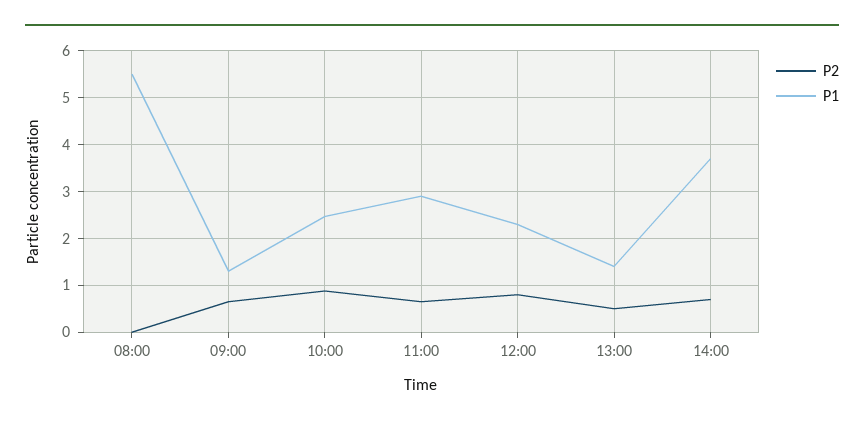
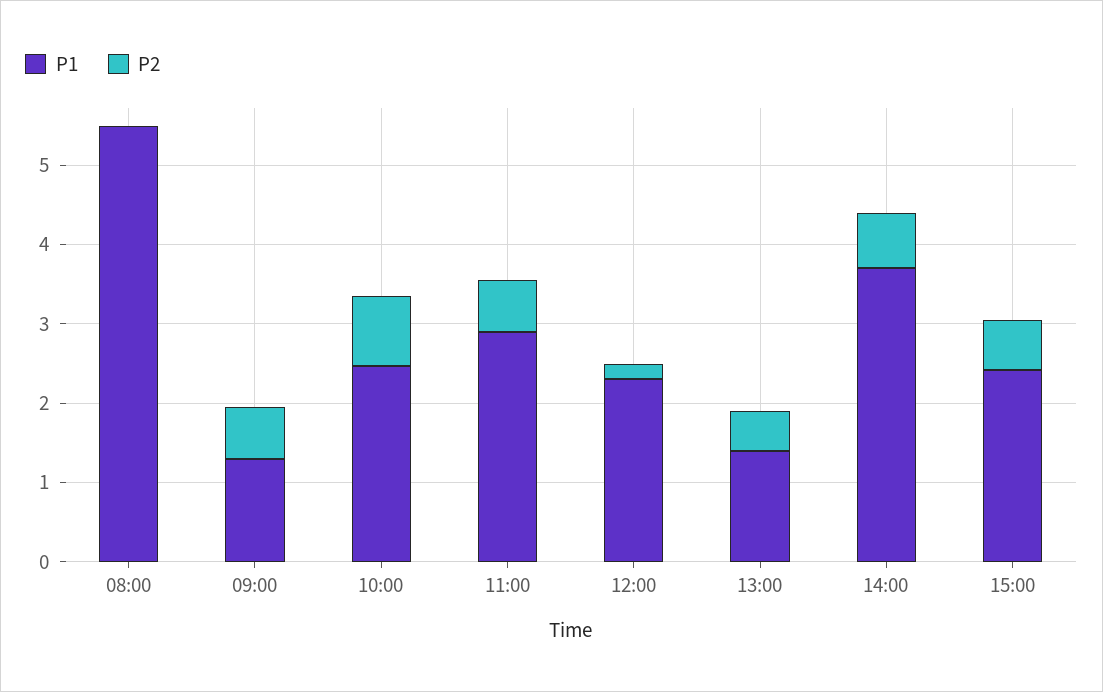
P2, 12:00: 0.8 -> 0.2
P1, 15:00: none -> 2.4
P2, 15:00: none -> 0.6

